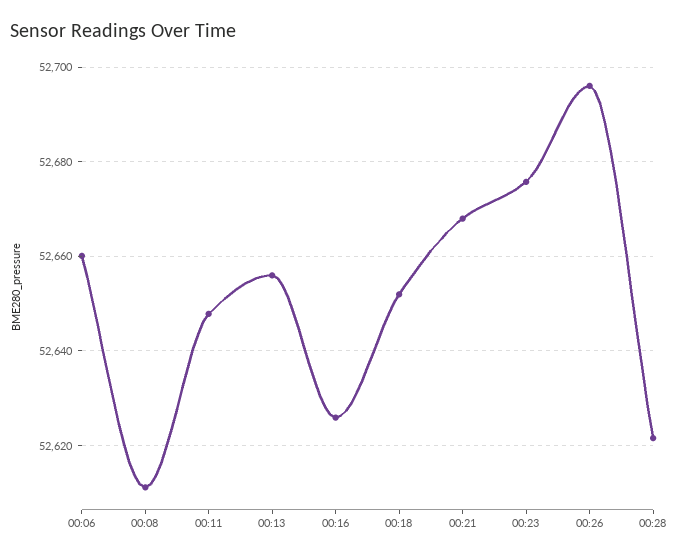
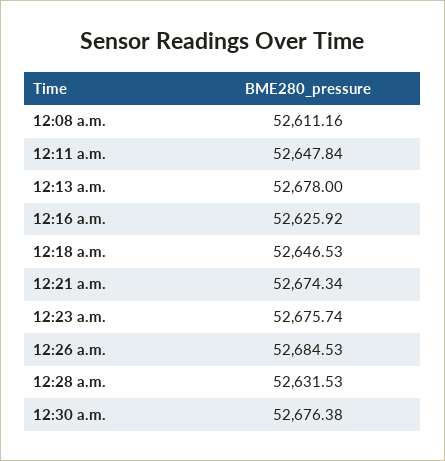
00:06: 52660 -> none
00:13: 52656 -> 52678
00:18: 52652 -> 52646.53
00:21: 52668 -> 52674.34
00:26: 52696 -> 52684.53
00:28: 52622 -> 52631.53
12:30 a.m.: none -> 52676.38

